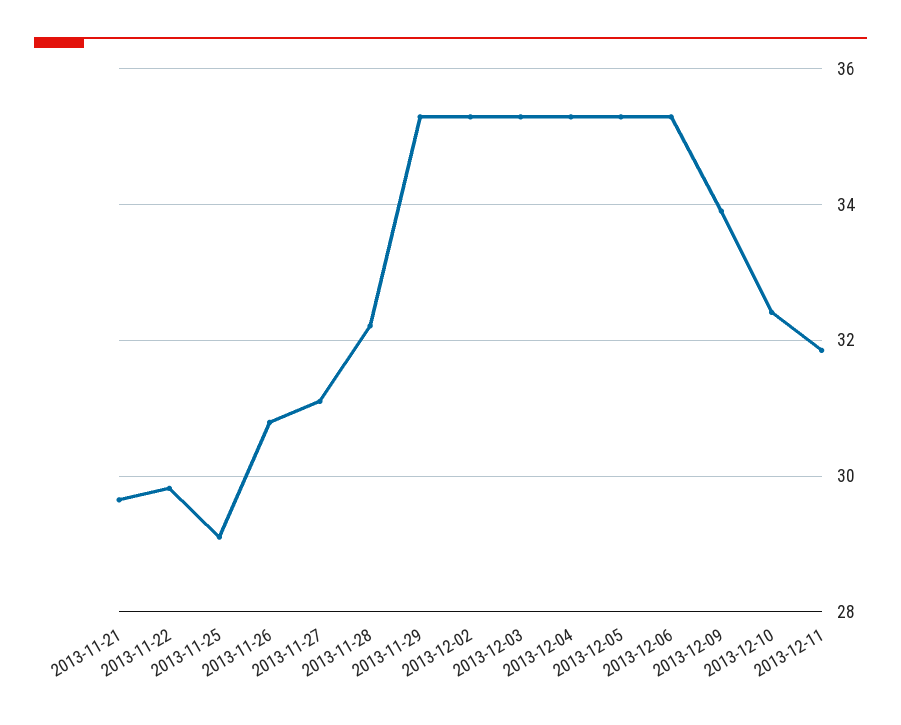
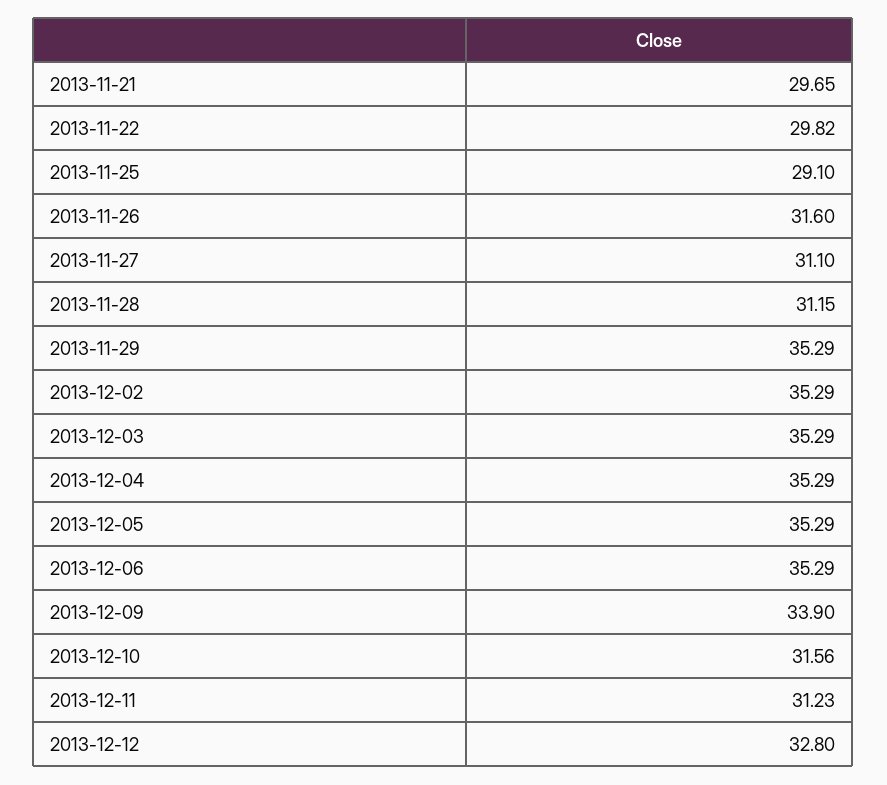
2013-11-26: 30.8 -> 31.6
2013-11-28: 32.2 -> 31.15
2013-12-10: 32.4 -> 31.56
2013-12-11: 31.8 -> 31.23
2013-12-12: none -> 32.8

